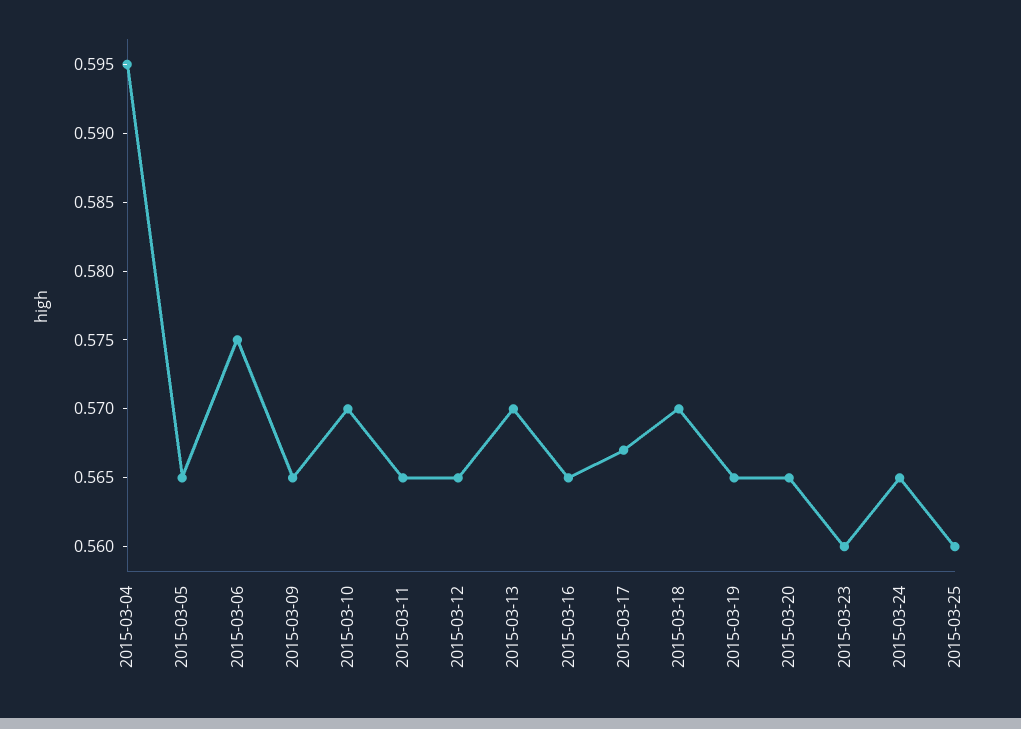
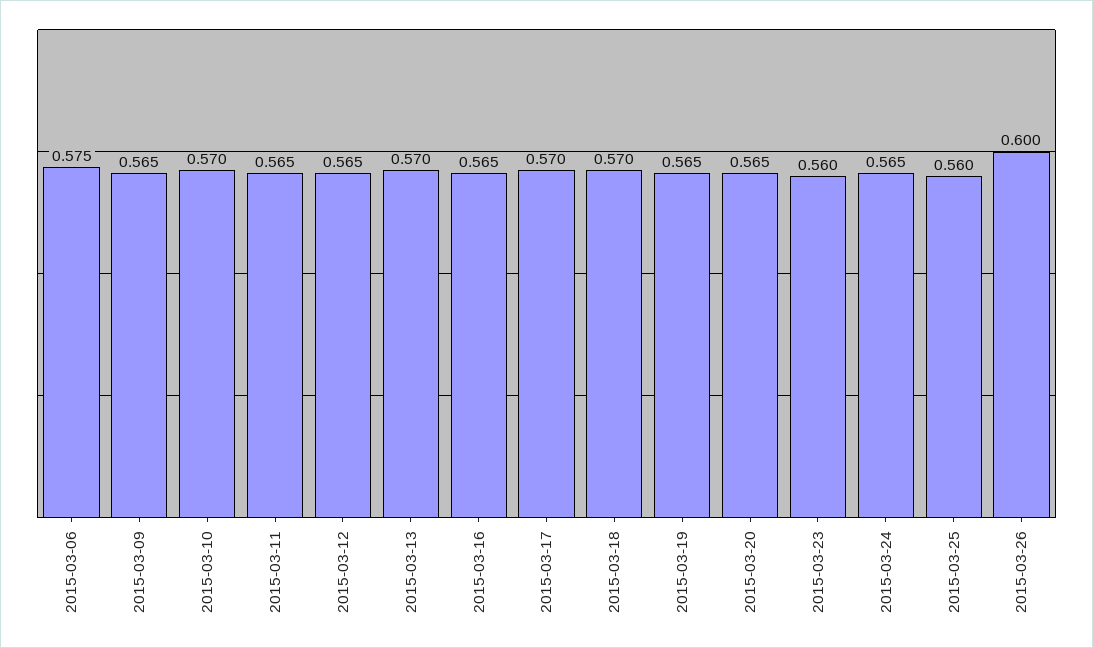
2015-03-04: 0.595 -> none
2015-03-05: 0.565 -> none
2015-03-17: 0.567 -> 0.57
2015-03-26: none -> 0.6

